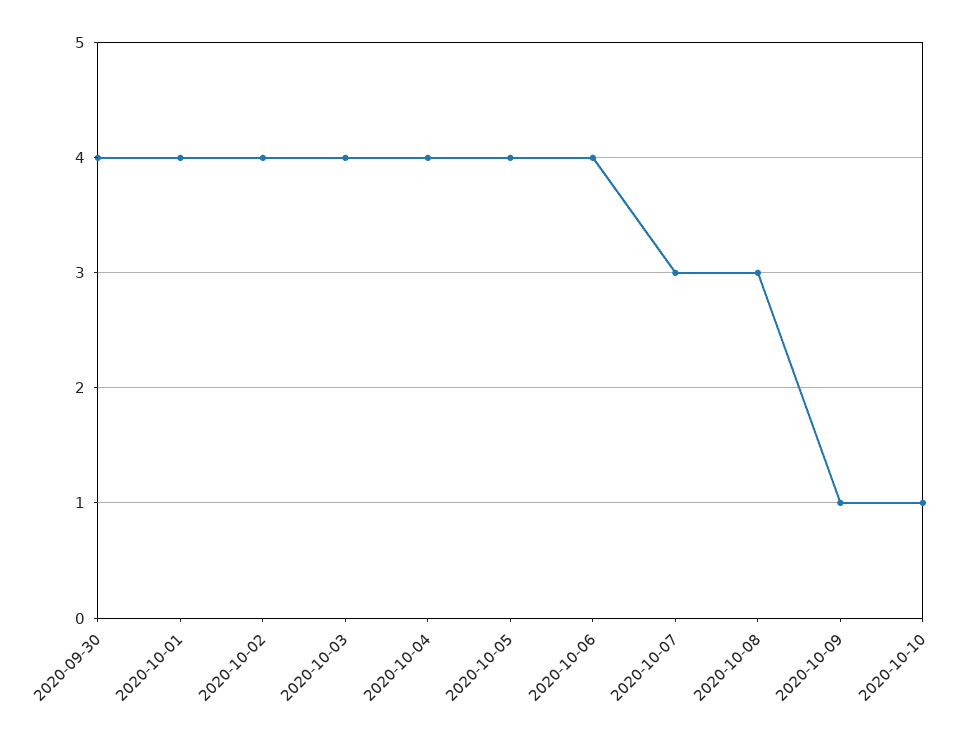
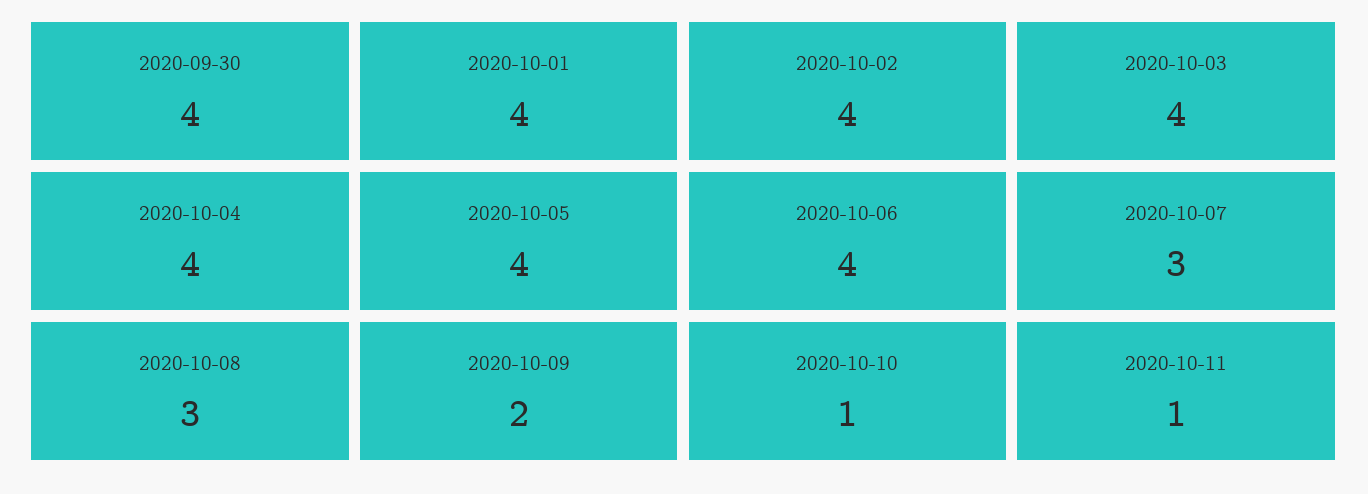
2020-10-09: 1 -> 2
2020-10-11: none -> 1

